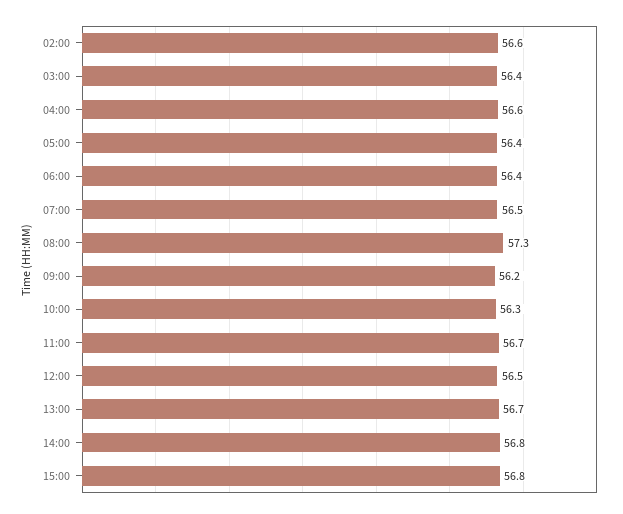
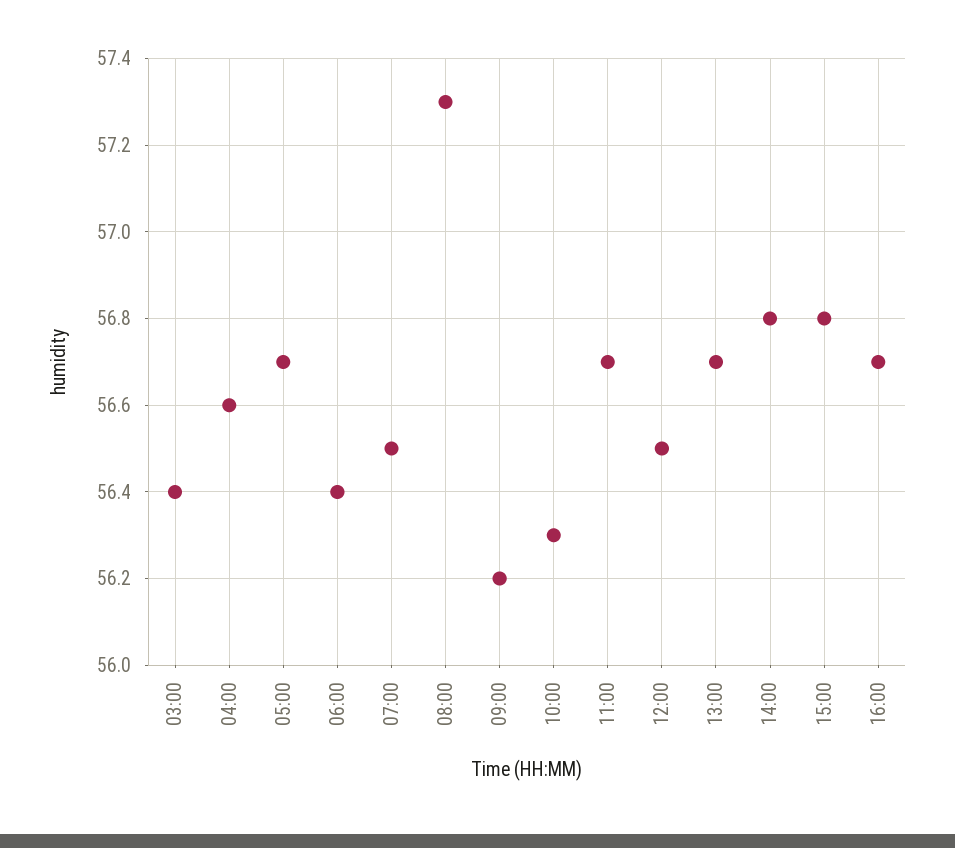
02:00: 56.6 -> none
05:00: 56.4 -> 56.7
16:00: none -> 56.7

